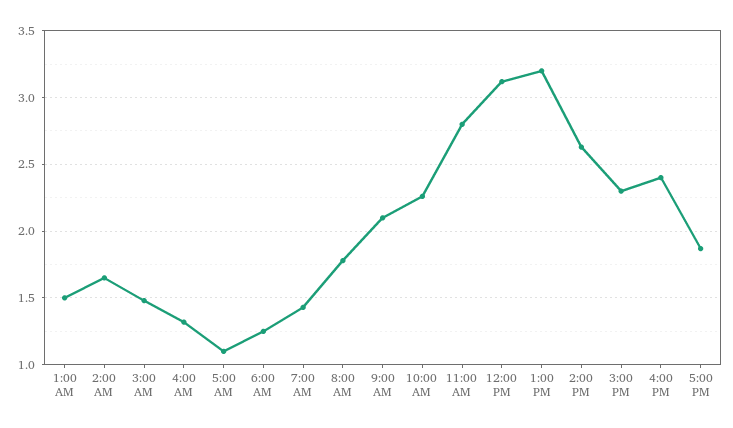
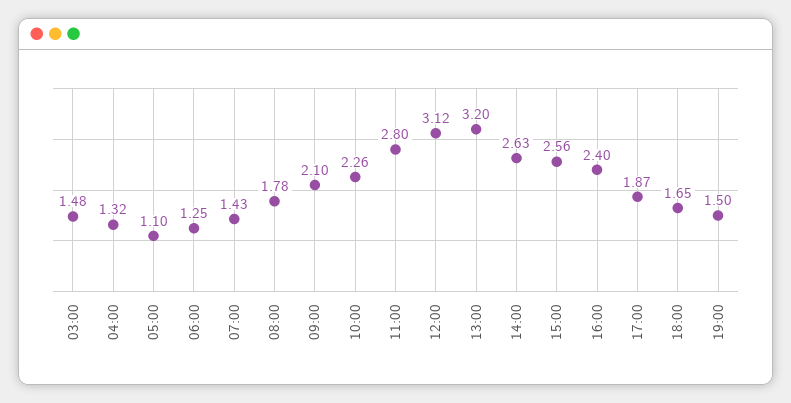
1:00 AM: 1.5 -> none
2:00 AM: 1.65 -> none
3:00 PM: 2.3 -> 2.56
18:00: none -> 1.65
19:00: none -> 1.5

